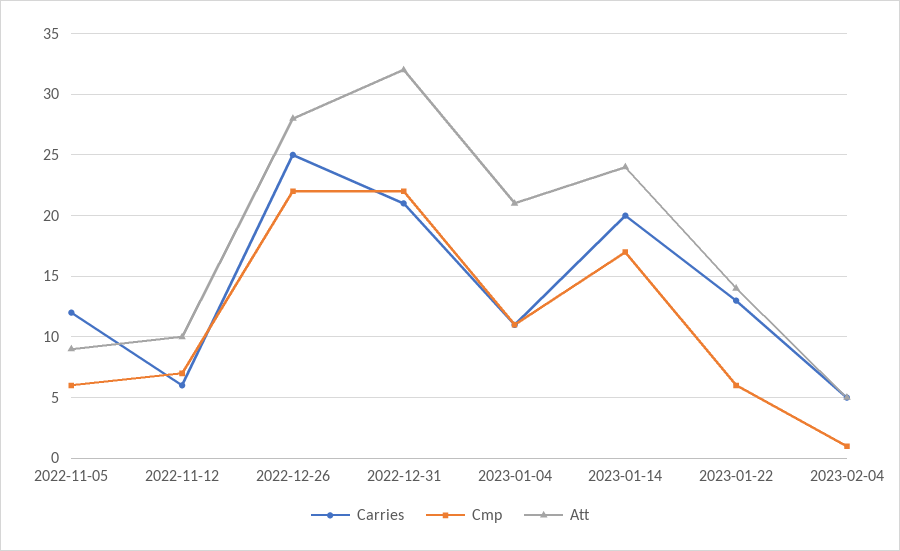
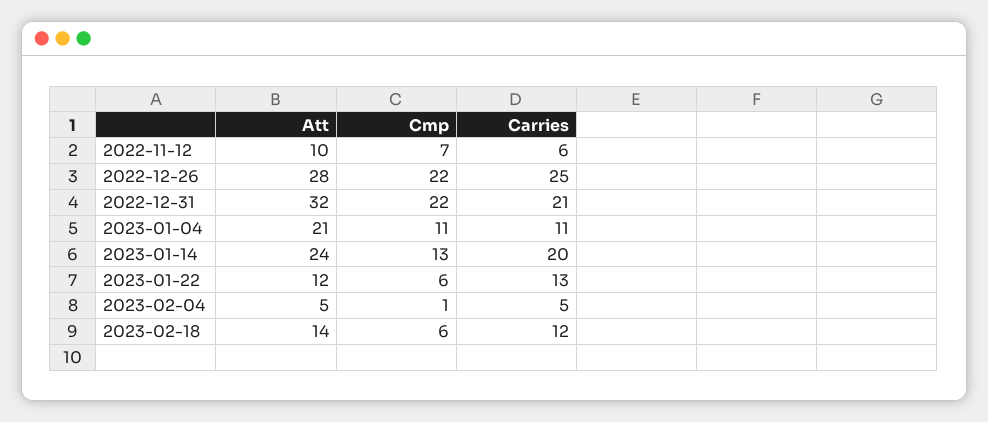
Carries, 2022-11-05: 12 -> none
Cmp, 2022-11-05: 6 -> none
Att, 2022-11-05: 9 -> none
Cmp, 2023-01-14: 17 -> 13
Att, 2023-01-22: 14 -> 12
Att, 2023-02-18: none -> 14
Cmp, 2023-02-18: none -> 6
Carries, 2023-02-18: none -> 12

